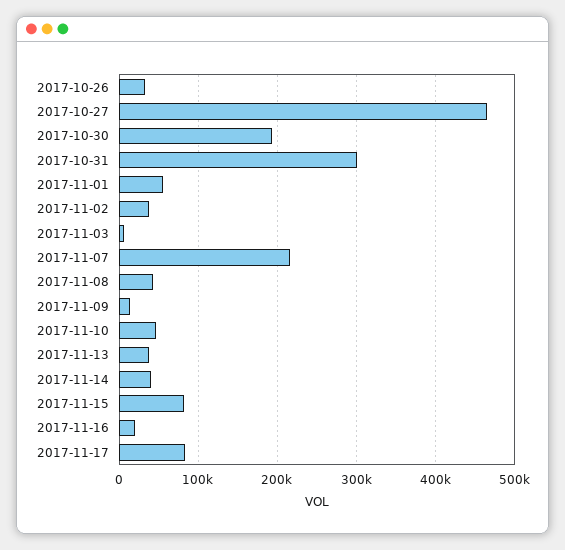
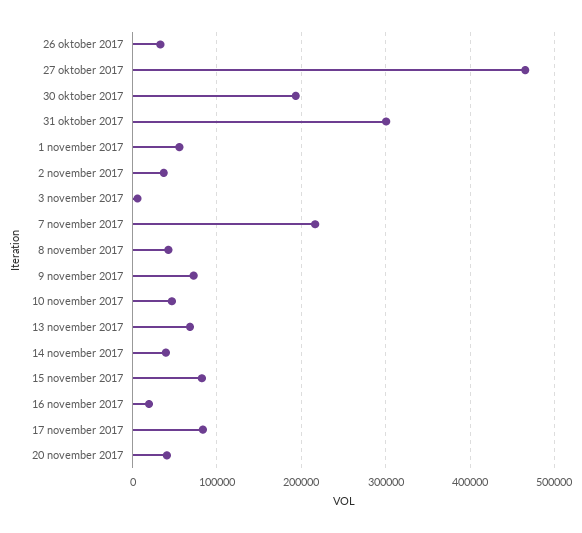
2017-11-09: 10000 -> 70000
2017-11-13: 40000 -> 70000
20 november 2017: none -> 40000

